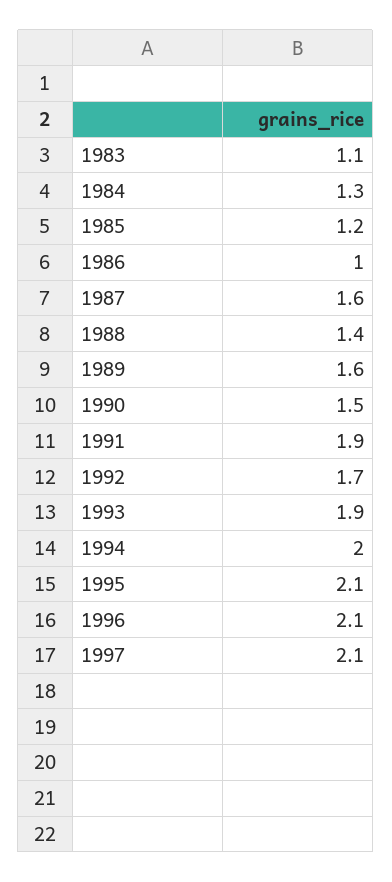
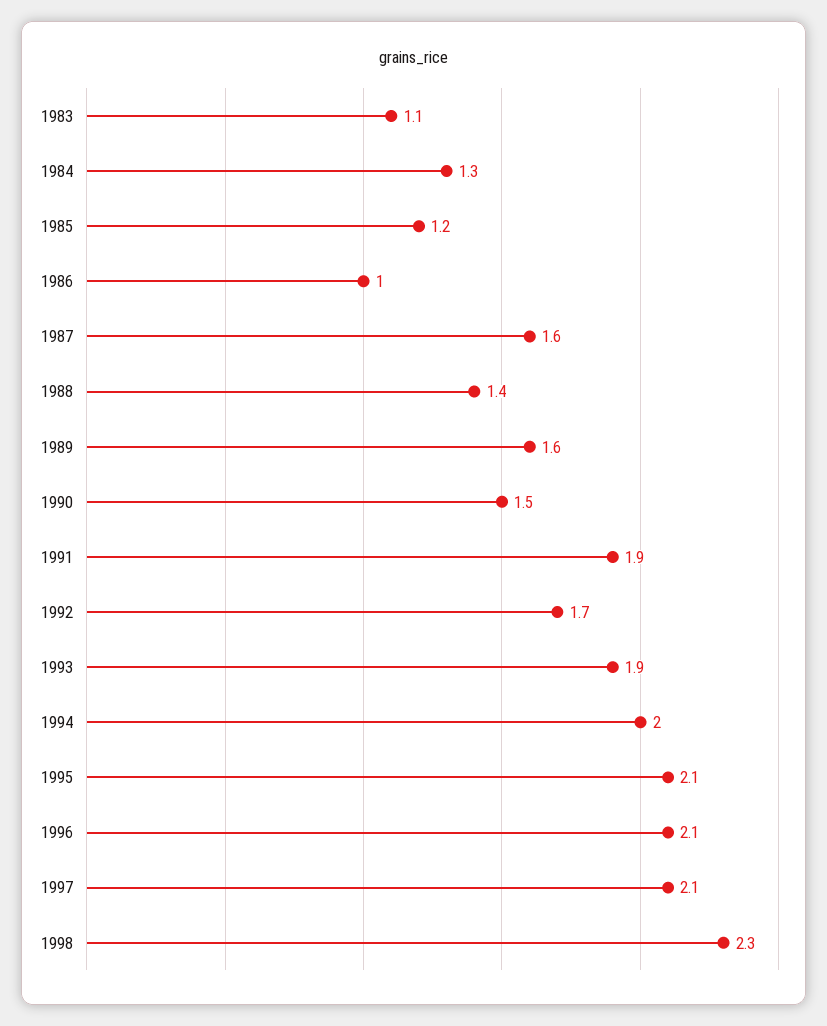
1998: none -> 2.3

